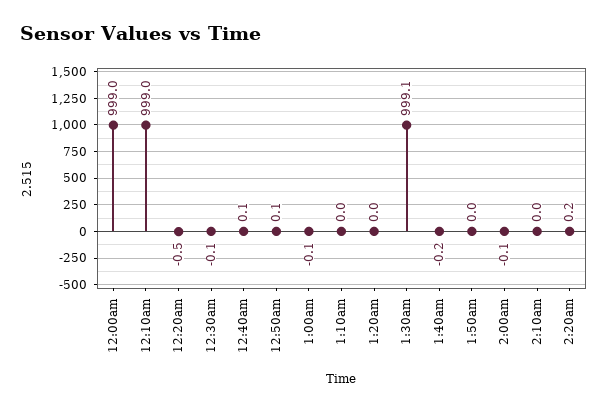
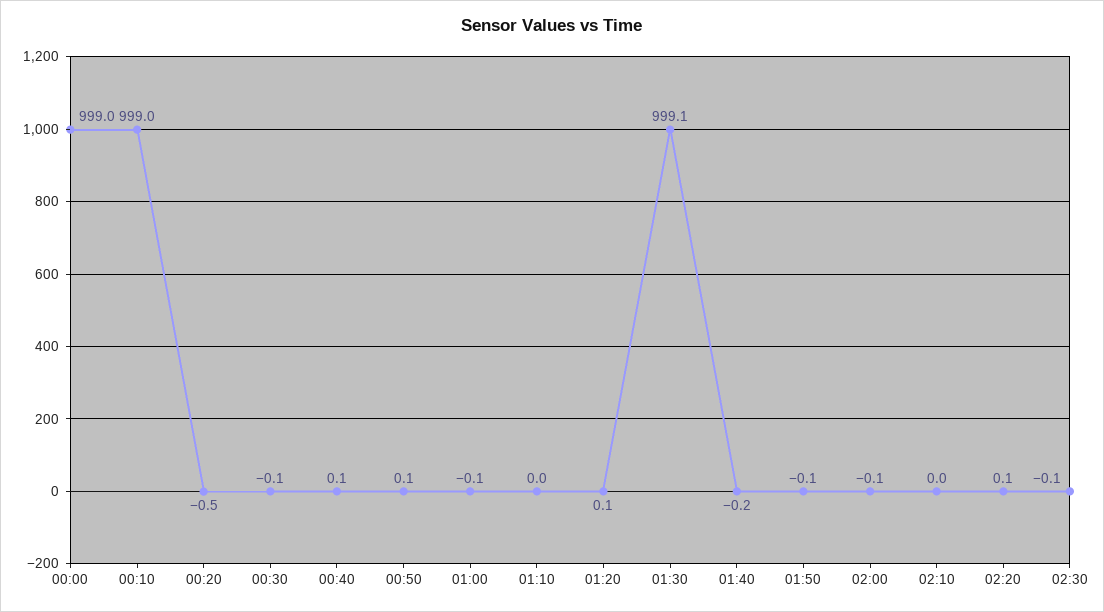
1:20am: 0 -> 0.1
1:50am: 0 -> -0.1
2:20am: 0.2 -> 0.1
02:30: none -> -0.1

